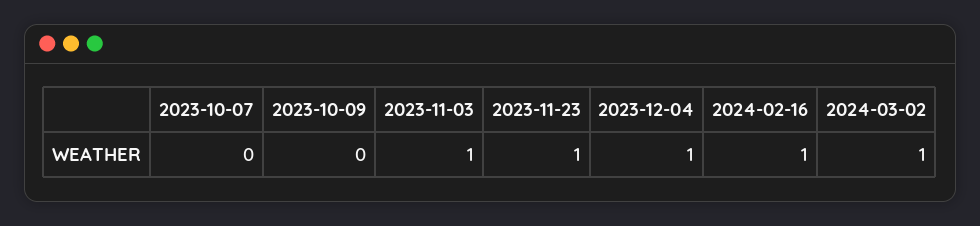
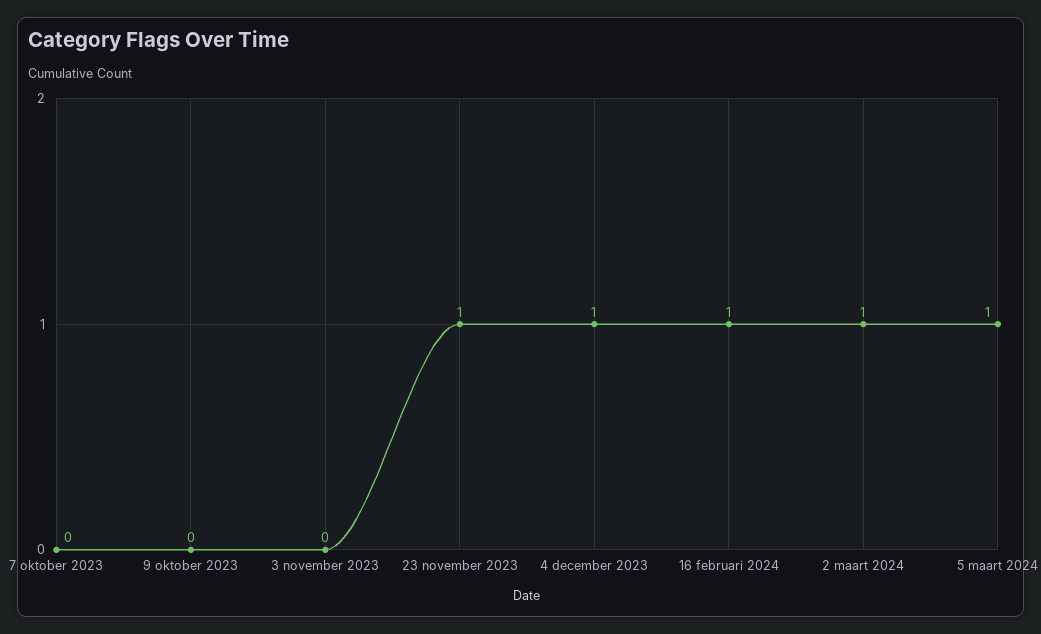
2023-11-03: 1 -> 0
5 maart 2024: none -> 1

